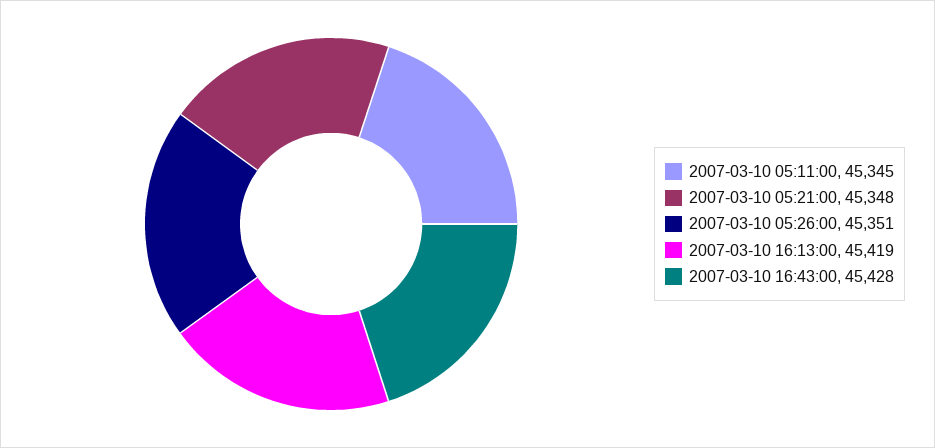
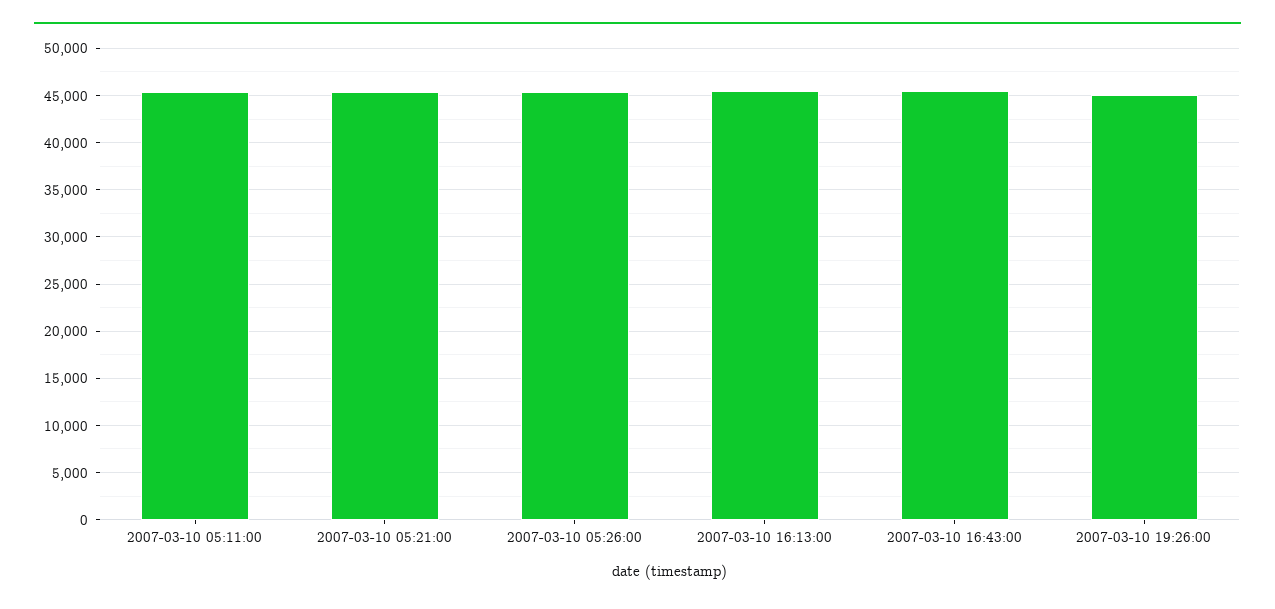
2007-03-10 19:26:00: none -> 45000

